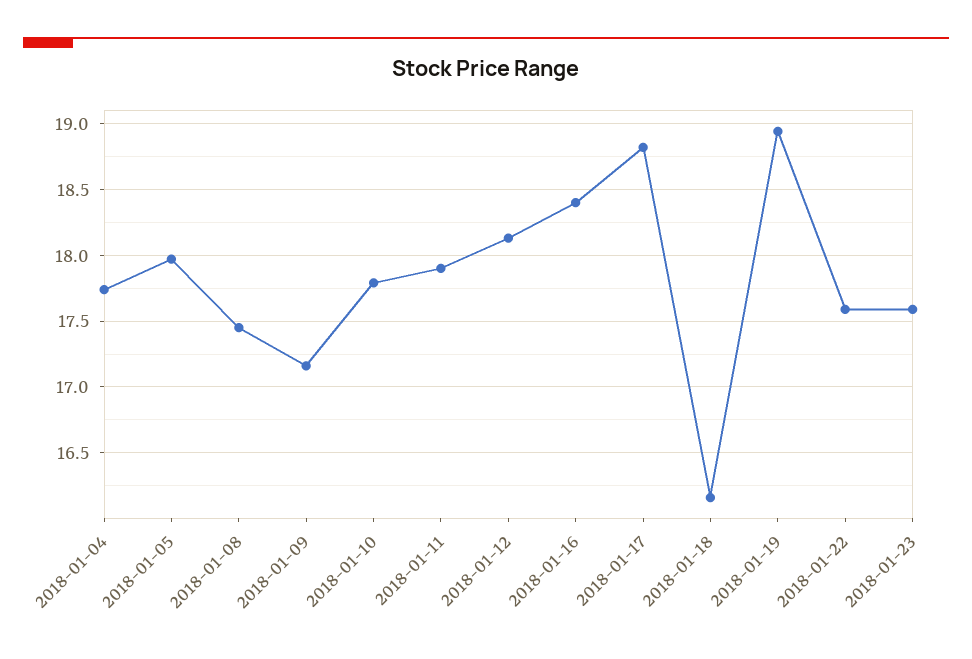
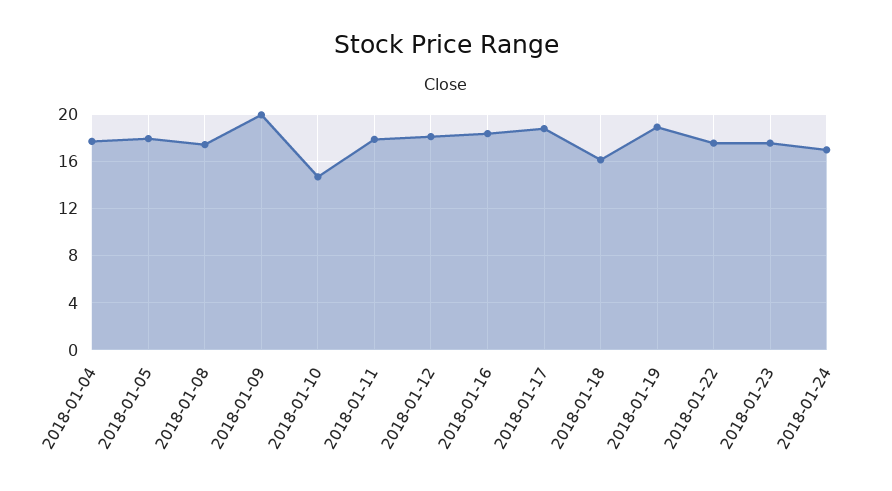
2018-01-09: 17.15 -> 20
2018-01-10: 17.8 -> 15
2018-01-24: none -> 17

